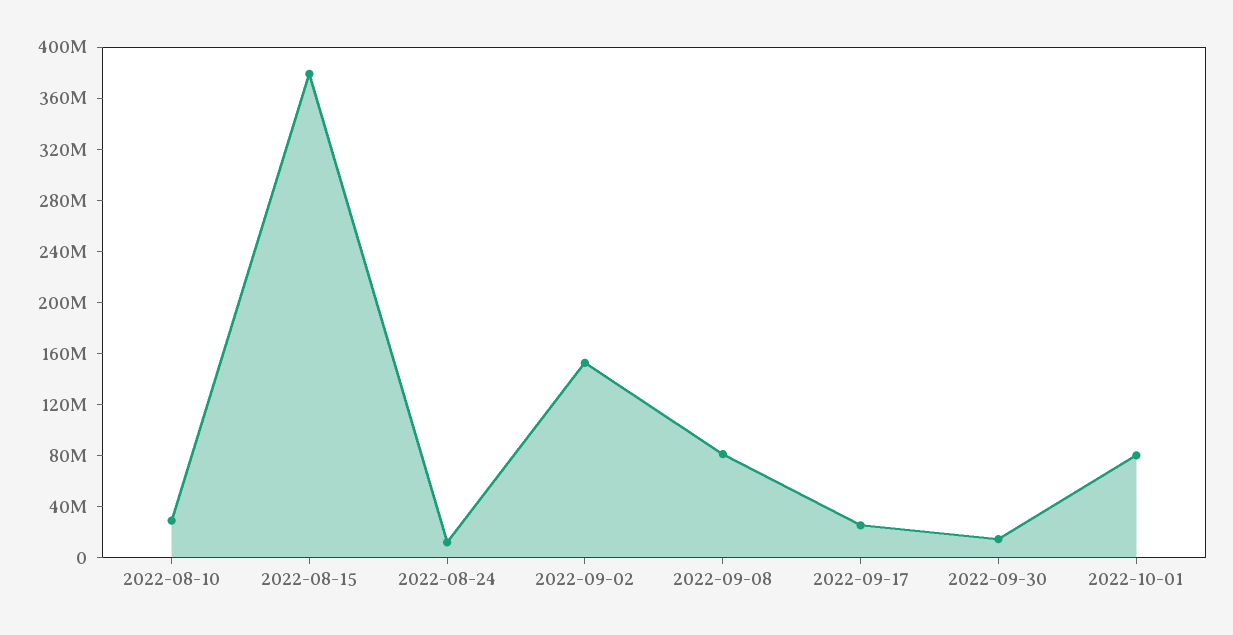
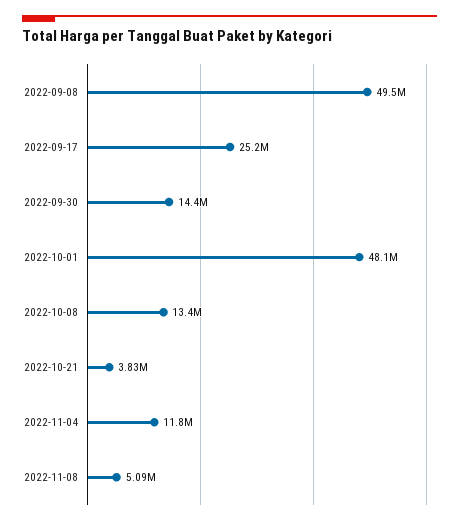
2022-08-10: 30000000 -> none
2022-08-15: 380000000 -> none
2022-08-24: 10000000 -> none
2022-09-02: 150000000 -> none
2022-09-08: 80000000 -> 49500000
2022-10-01: 80000000 -> 48100000
2022-10-08: none -> 13400000
2022-10-21: none -> 3830000
2022-11-04: none -> 11800000
2022-11-08: none -> 5090000

